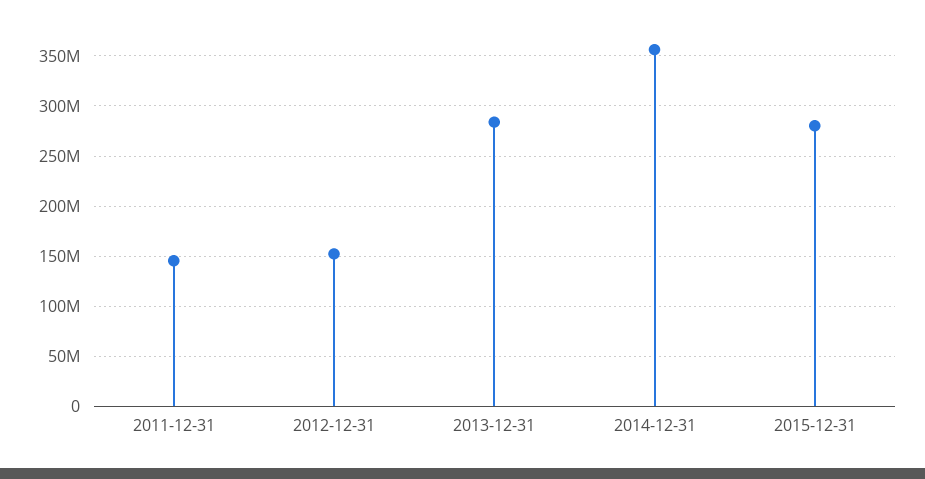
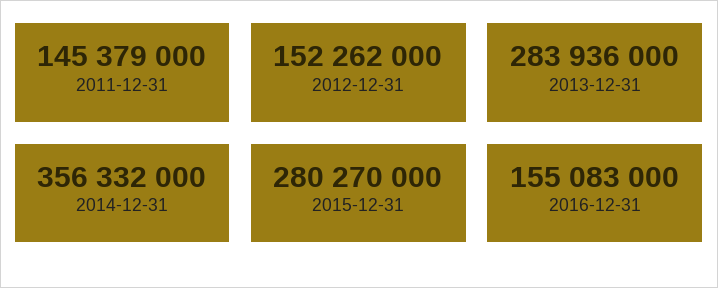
2016-12-31: none -> 155083000

